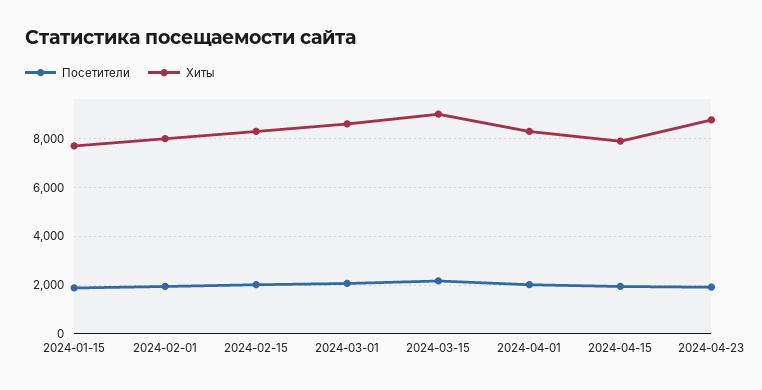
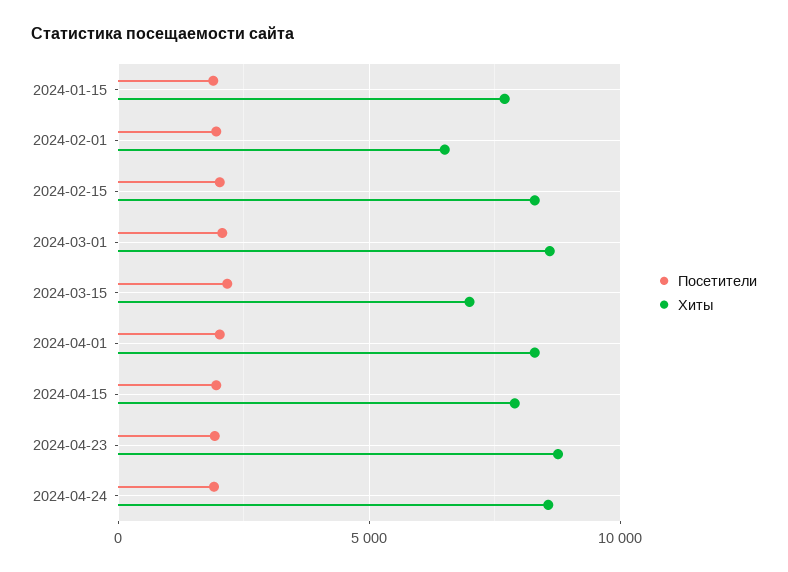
Хиты, 2024-02-01: 8000 -> 6500
Хиты, 2024-03-15: 9000 -> 7000
Посетители, 2024-04-24: none -> 2000
Хиты, 2024-04-24: none -> 8500

